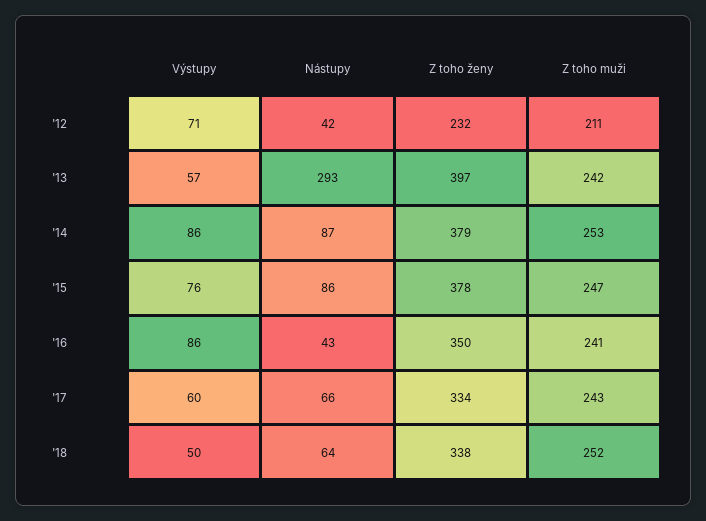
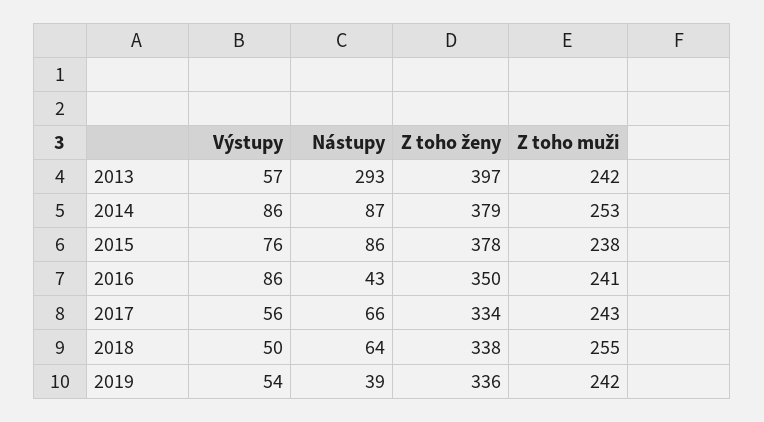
Výstupy, '12: 71 -> none
Nástupy, '12: 42 -> none
Z toho ženy, '12: 232 -> none
Z toho muži, '12: 211 -> none
Z toho muži, '15: 247 -> 238
Výstupy, '17: 60 -> 56
Z toho muži, '18: 252 -> 255
Výstupy, 2019: none -> 54
Nástupy, 2019: none -> 39
Z toho ženy, 2019: none -> 336
Z toho muži, 2019: none -> 242

